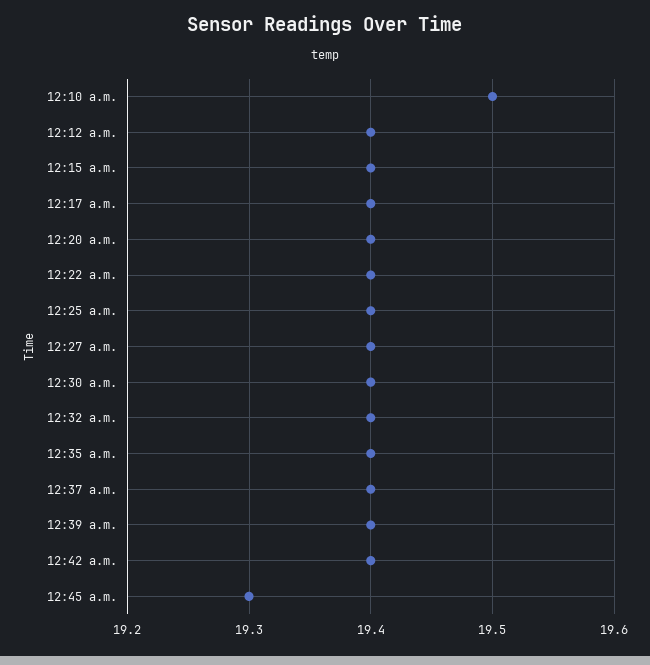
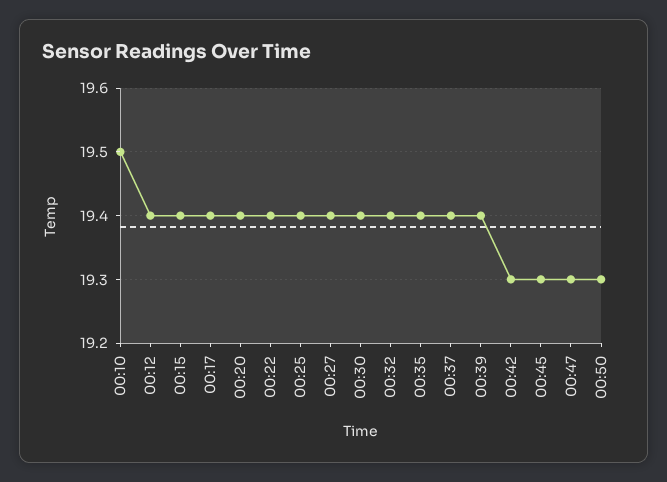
12:42 a.m.: 19.4 -> 19.3
00:47: none -> 19.3
00:50: none -> 19.3

